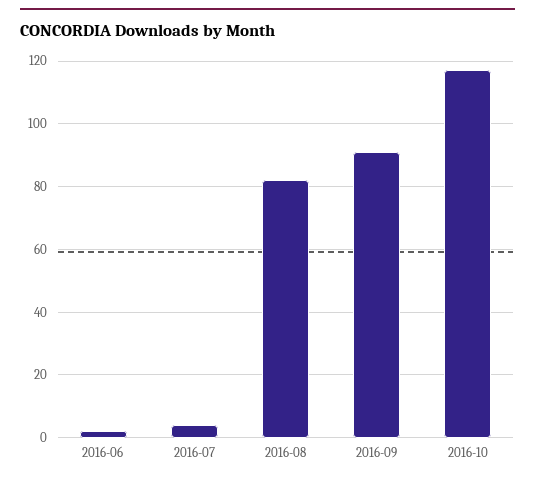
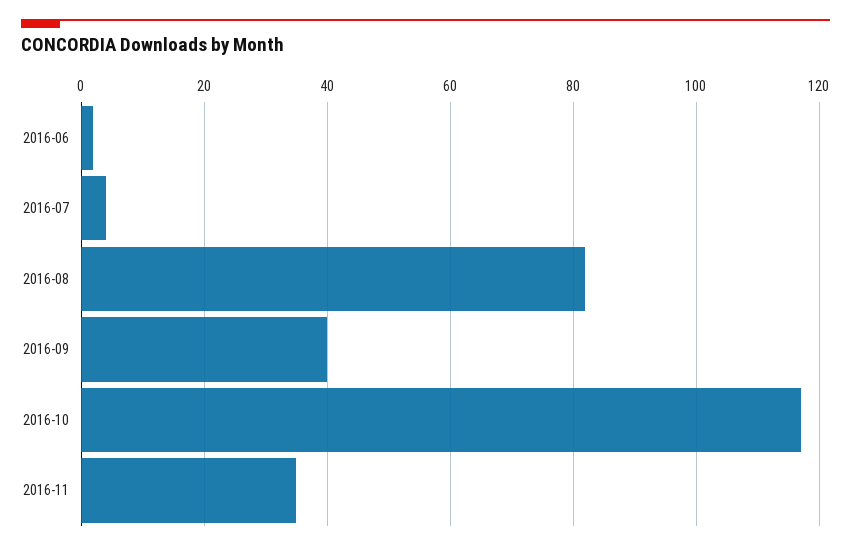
2016-09: 90 -> 40
2016-11: none -> 35

